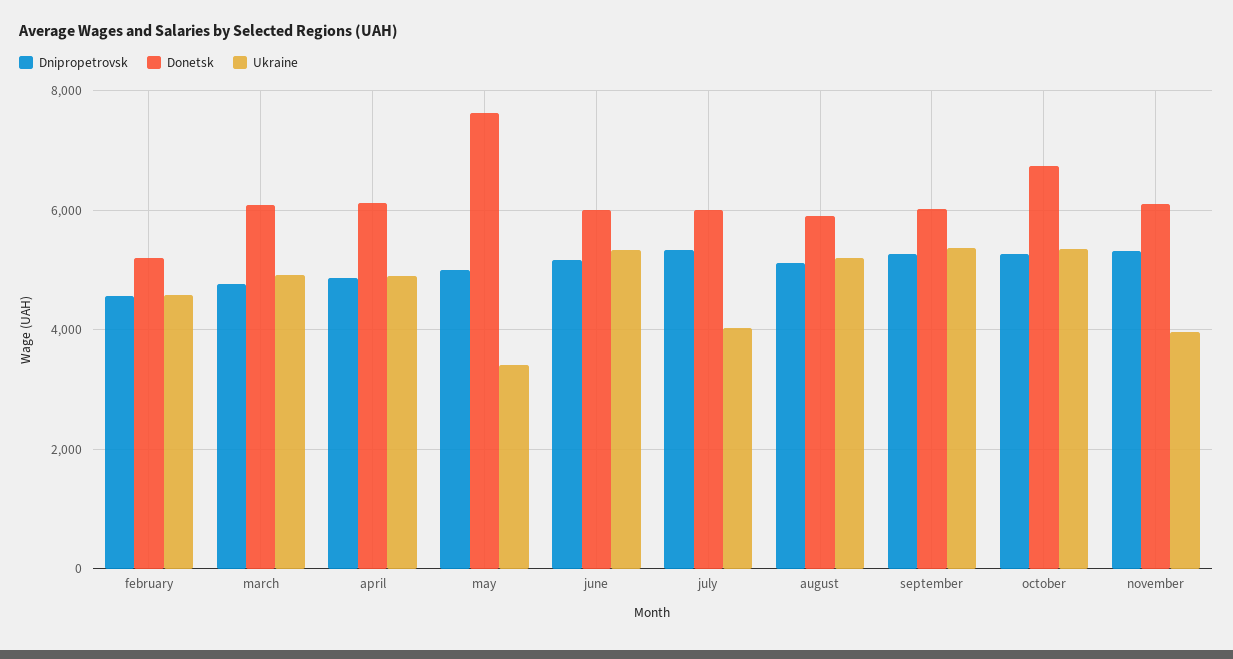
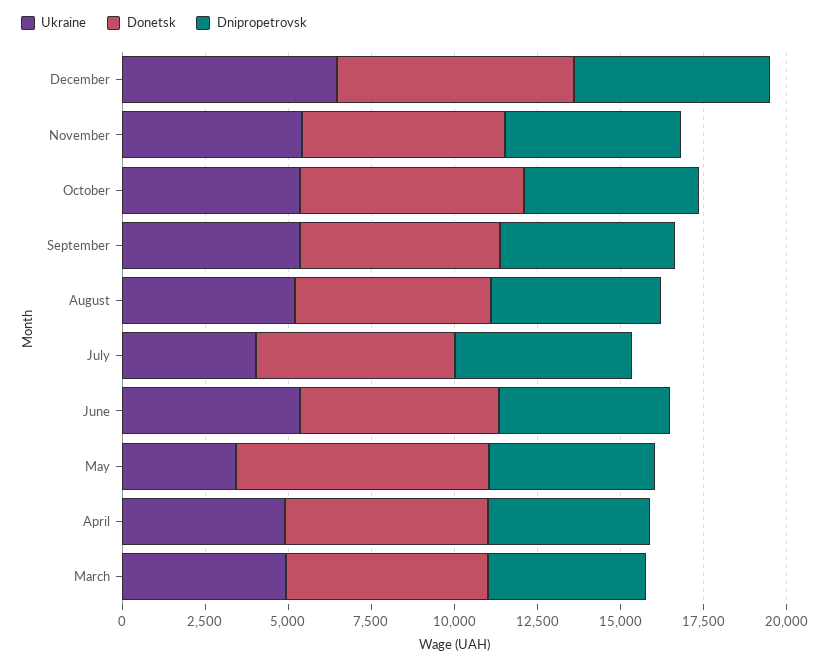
Dnipropetrovsk, february: 4600 -> none
Donetsk, february: 5200 -> none
Ukraine, february: 4600 -> none
Ukraine, november: 4000 -> 5500
Ukraine, December: none -> 6500
Donetsk, December: none -> 7000
Dnipropetrovsk, December: none -> 6000

